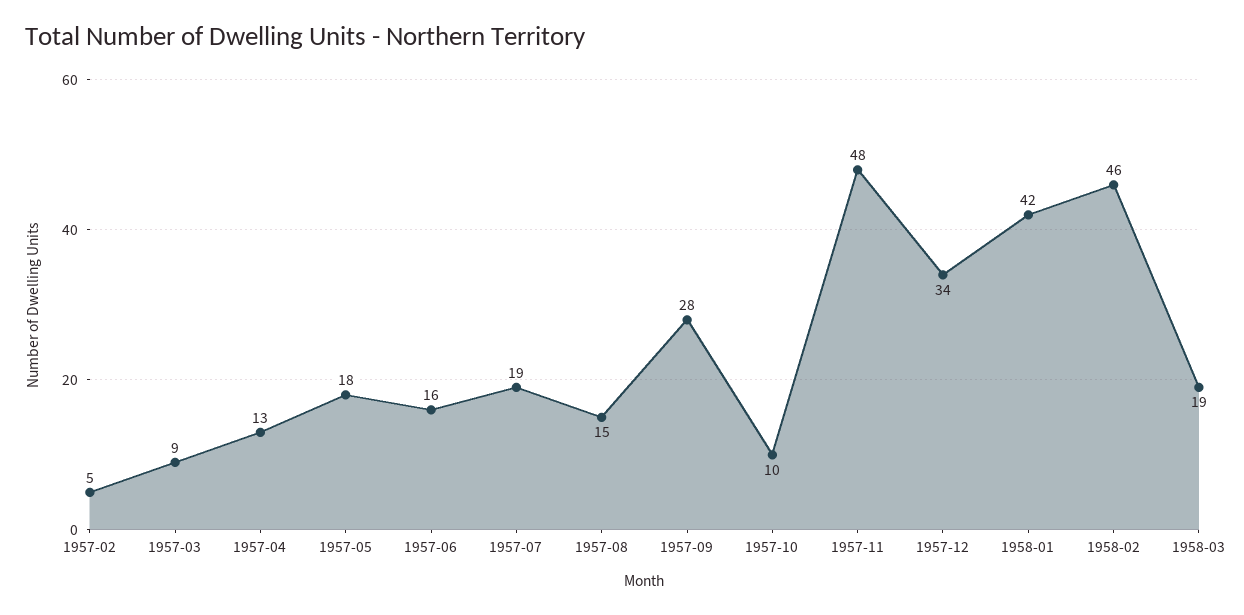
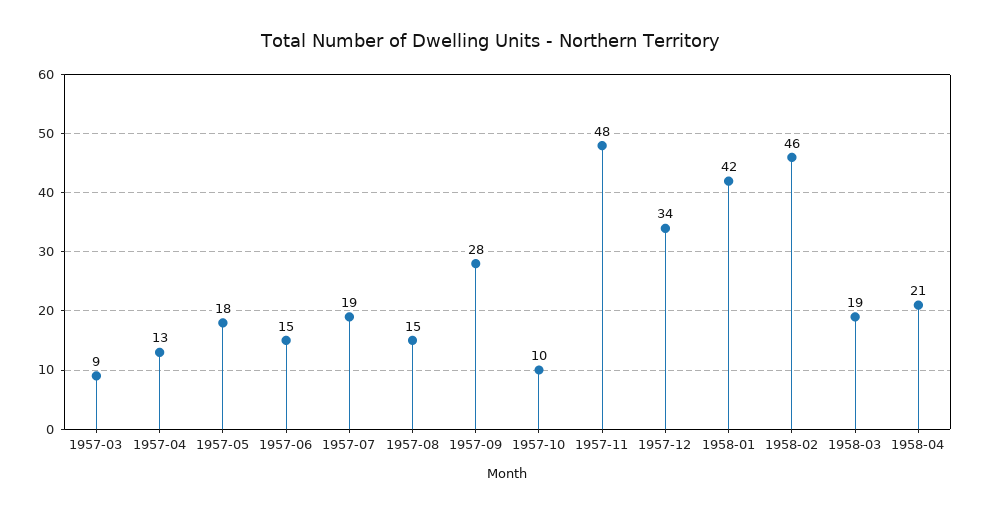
1957-02: 5 -> none
1957-06: 16 -> 15
1958-04: none -> 21

